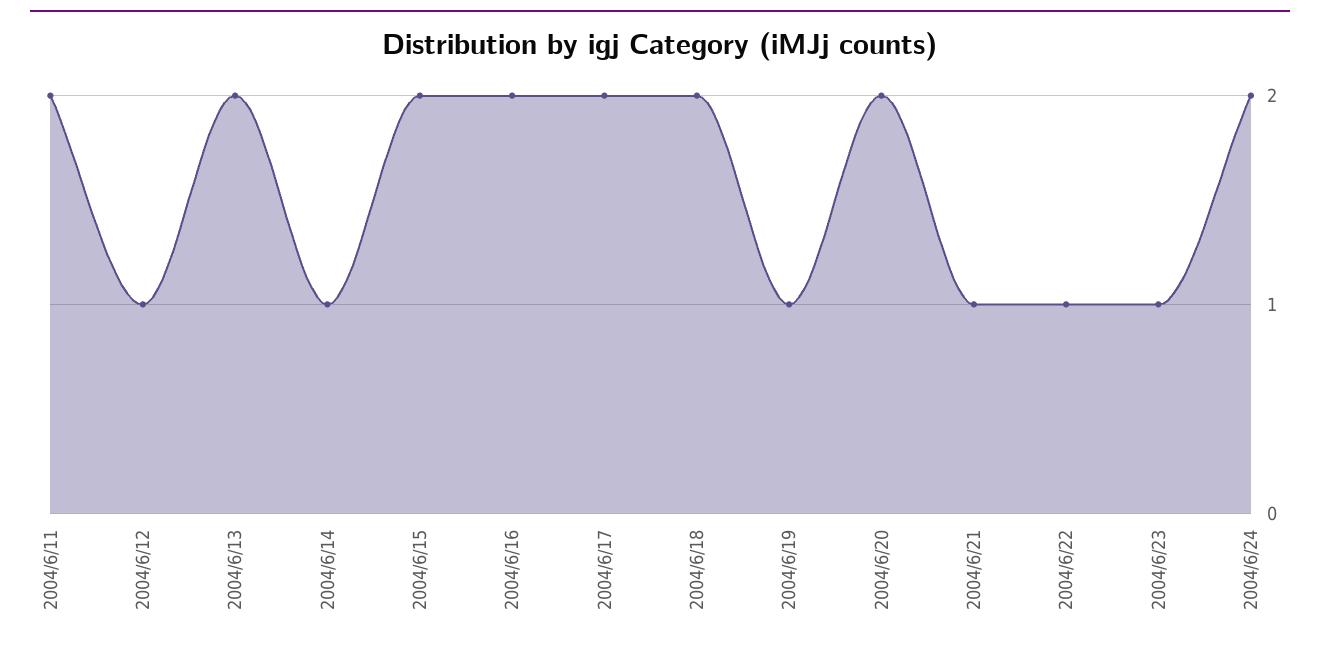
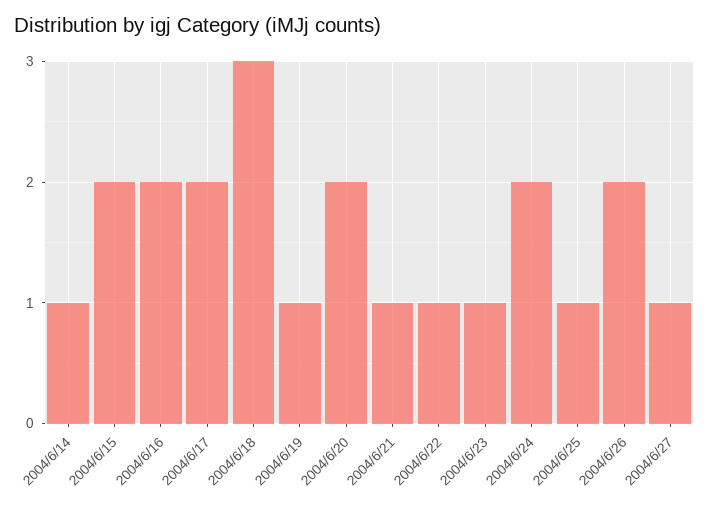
2004/6/11: 2 -> none
2004/6/12: 1 -> none
2004/6/13: 2 -> none
2004/6/18: 2 -> 3
2004/6/25: none -> 1
2004/6/26: none -> 2
2004/6/27: none -> 1

